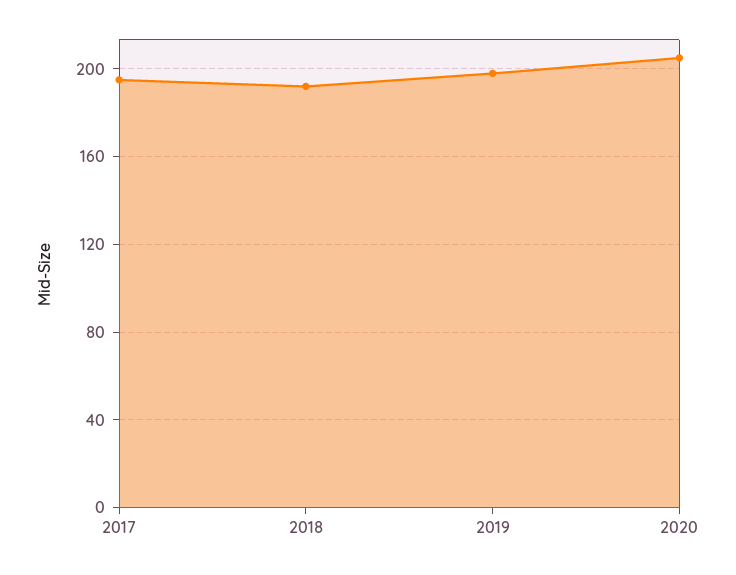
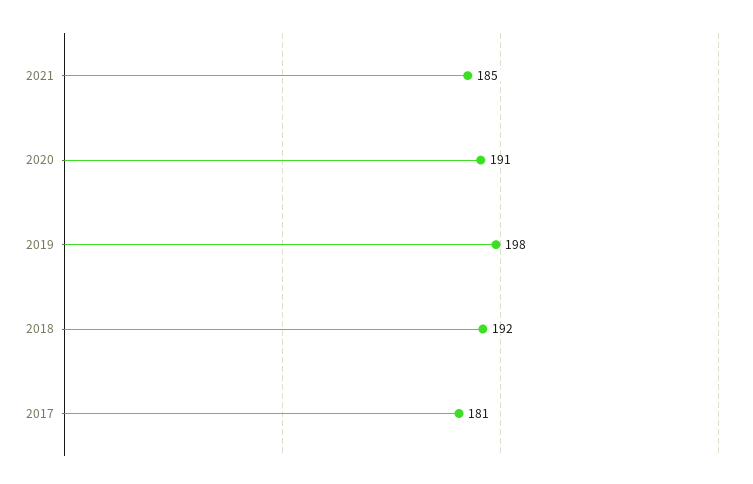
2017: 195 -> 181
2020: 205 -> 191
2021: none -> 185

